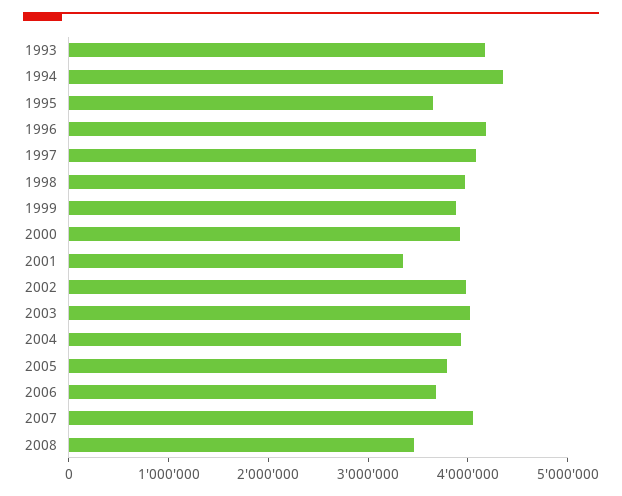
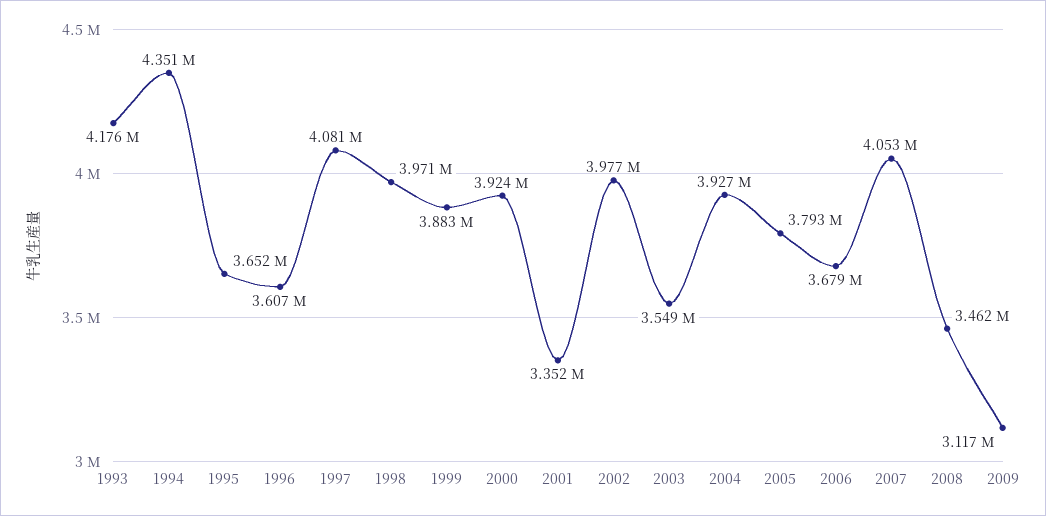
1996: 4200000 -> 3607000
2003: 4000000 -> 3549000
2009: none -> 3117000

